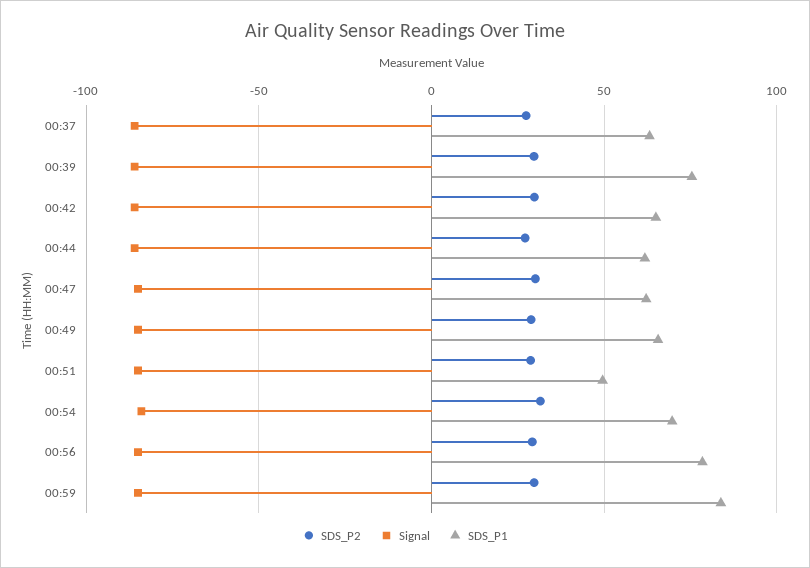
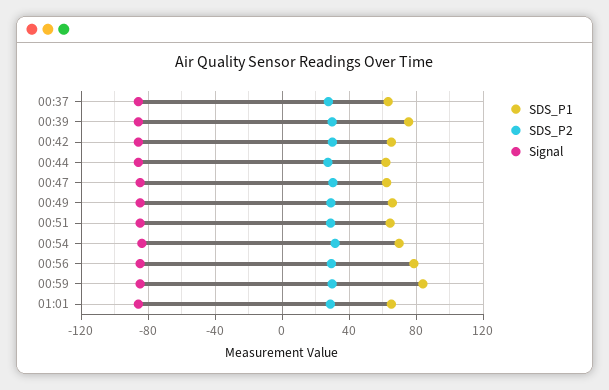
SDS_P1, 00:51: 50 -> 65
SDS_P1, 01:01: none -> 65
SDS_P2, 01:01: none -> 30
Signal, 01:01: none -> -85

